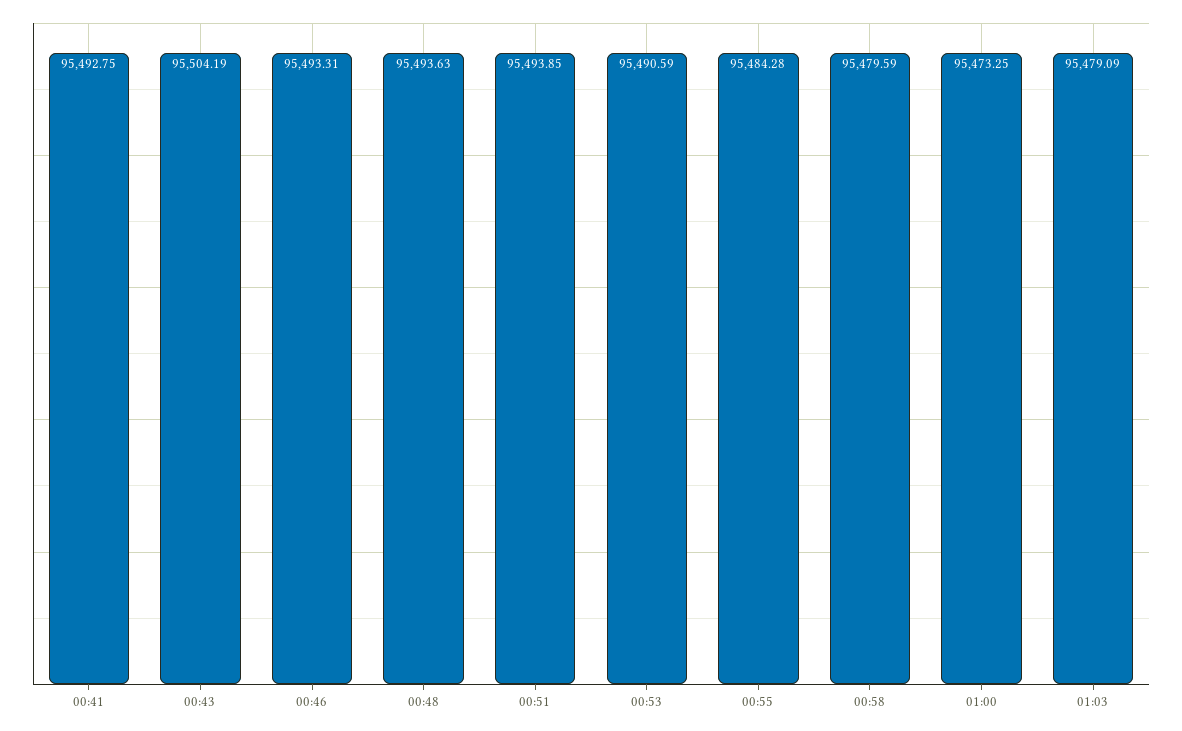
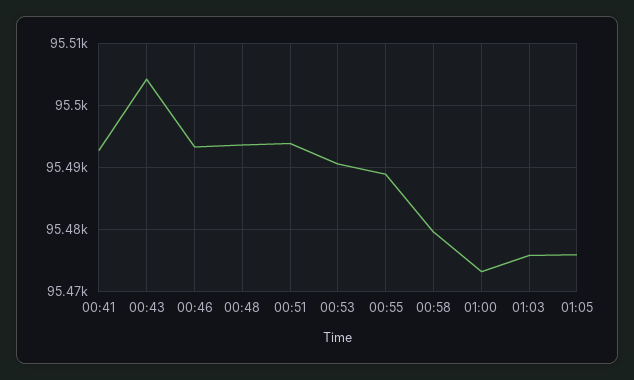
00:55: 95484.28 -> 95489
01:03: 95479.09 -> 95476
01:05: none -> 95476

